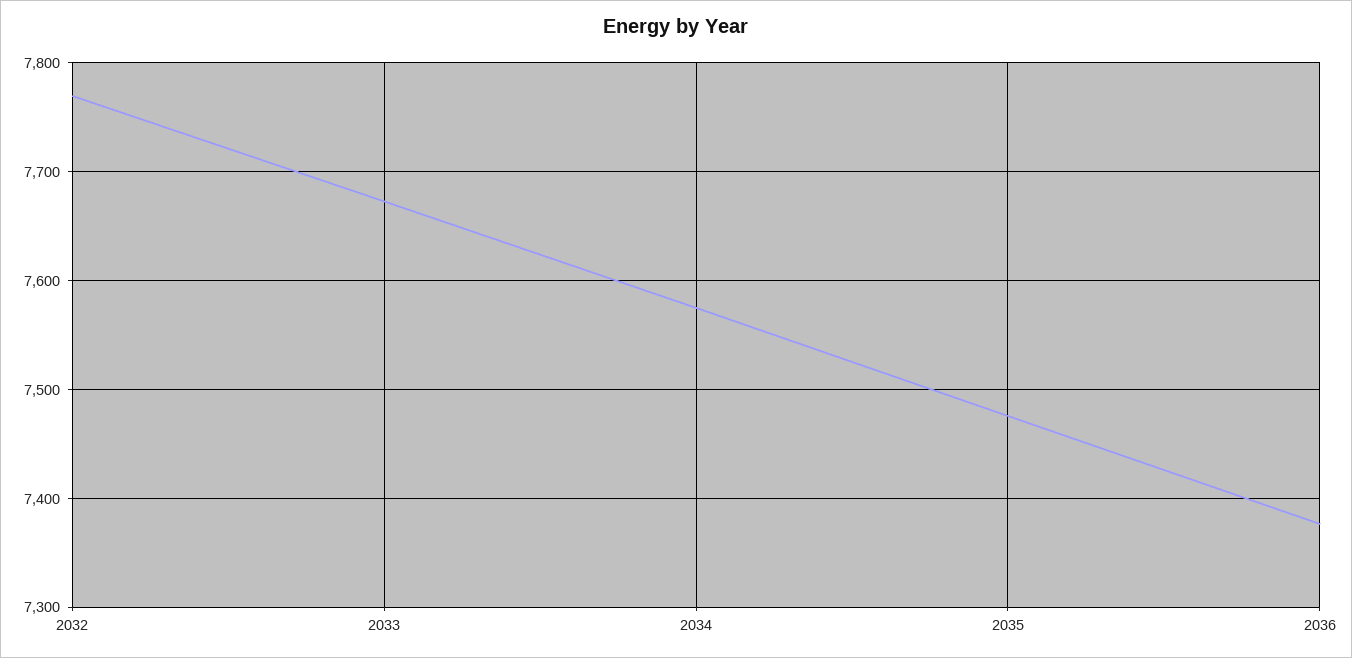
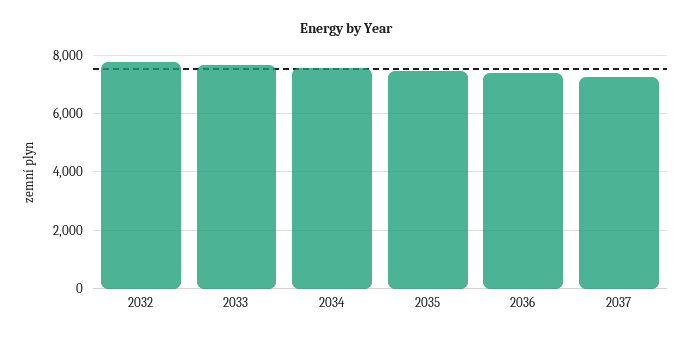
2037: none -> 7250

